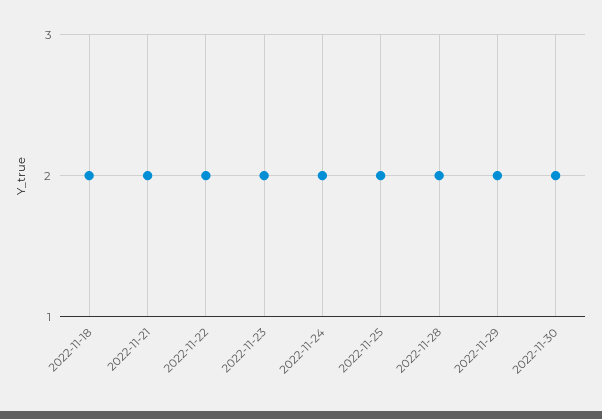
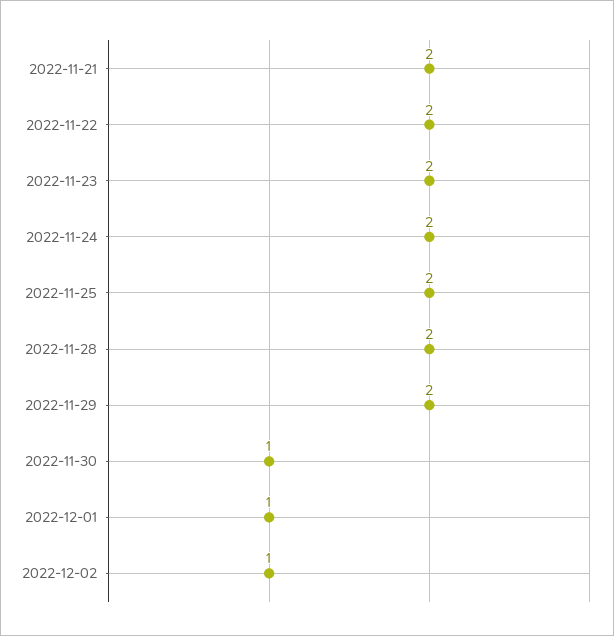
2022-11-18: 2 -> none
2022-11-30: 2 -> 1
2022-12-01: none -> 1
2022-12-02: none -> 1

